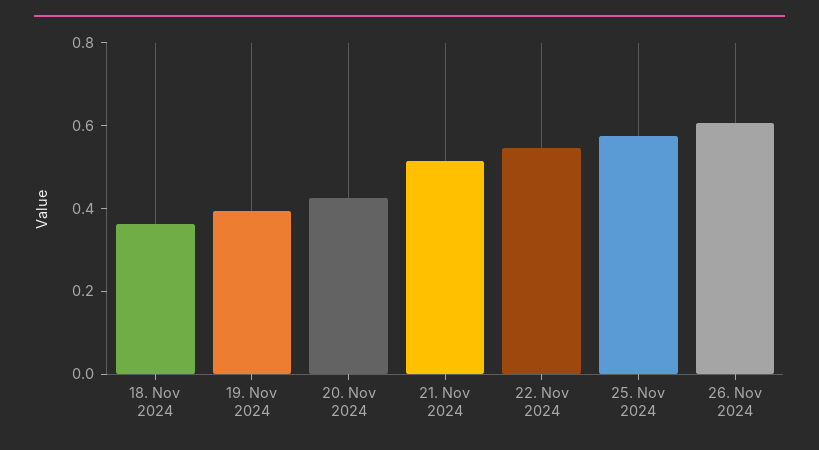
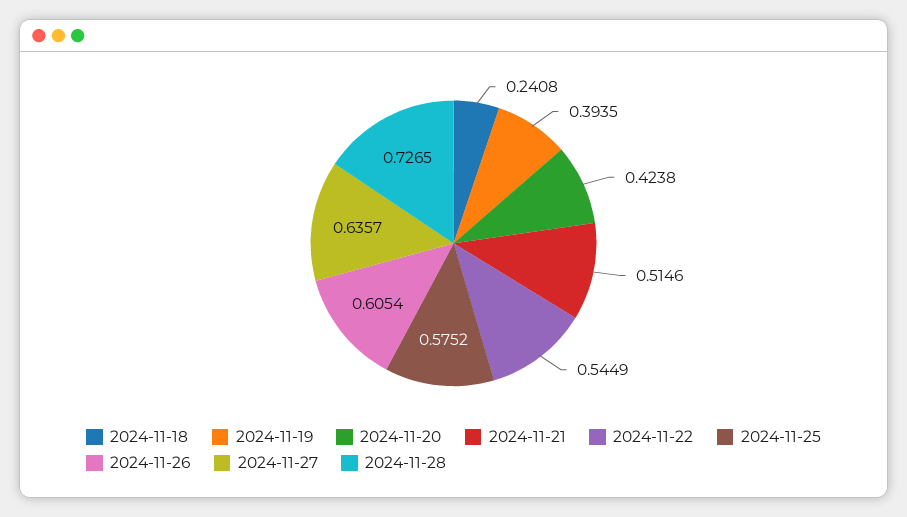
18. Nov 2024: 0.35 -> 0.2408
2024-11-27: none -> 0.6357
2024-11-28: none -> 0.7265

